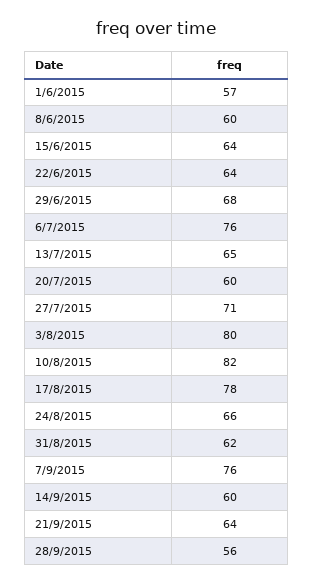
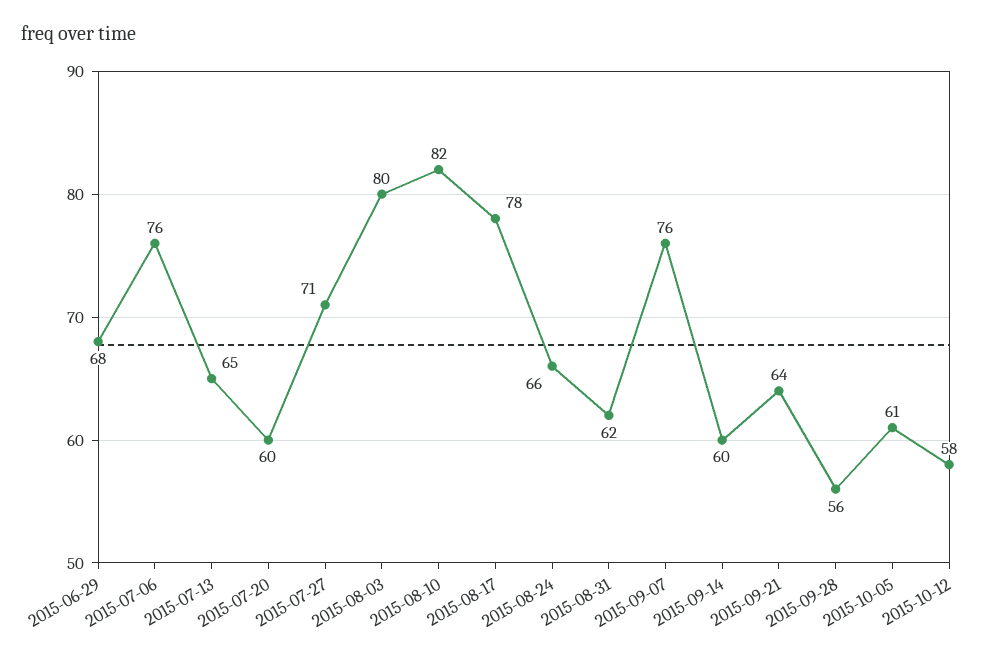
1/6/2015: 57 -> none
8/6/2015: 60 -> none
15/6/2015: 64 -> none
22/6/2015: 64 -> none
2015-10-05: none -> 61
2015-10-12: none -> 58

